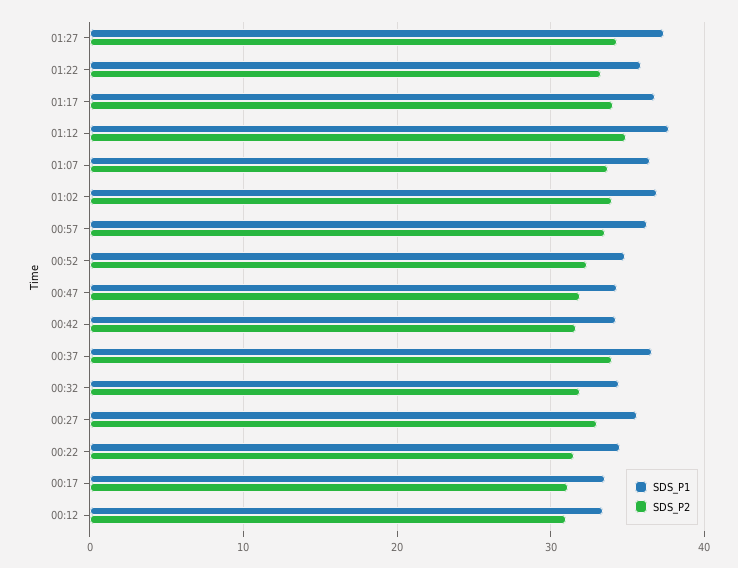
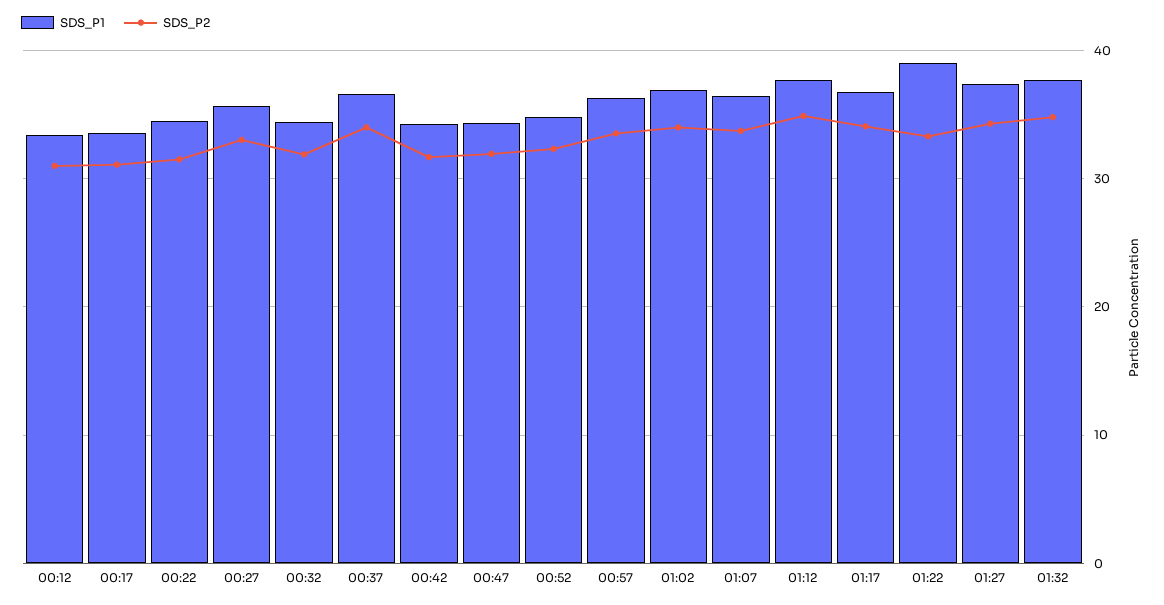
SDS_P1, 01:22: 36 -> 39
SDS_P1, 01:32: none -> 38
SDS_P2, 01:32: none -> 35

